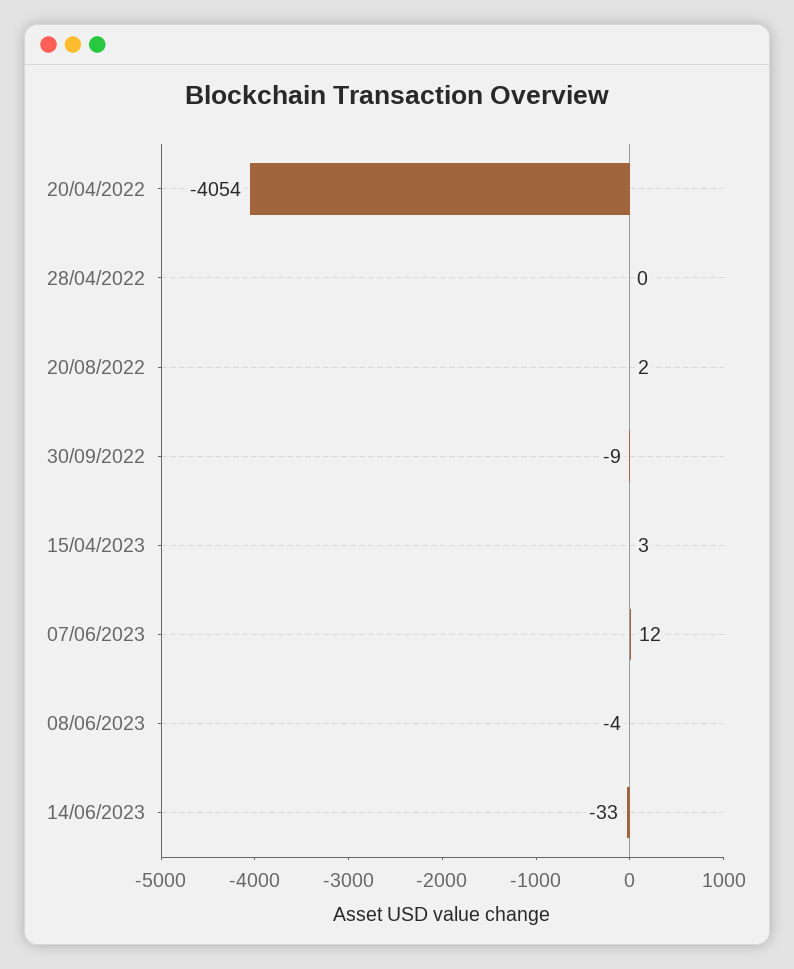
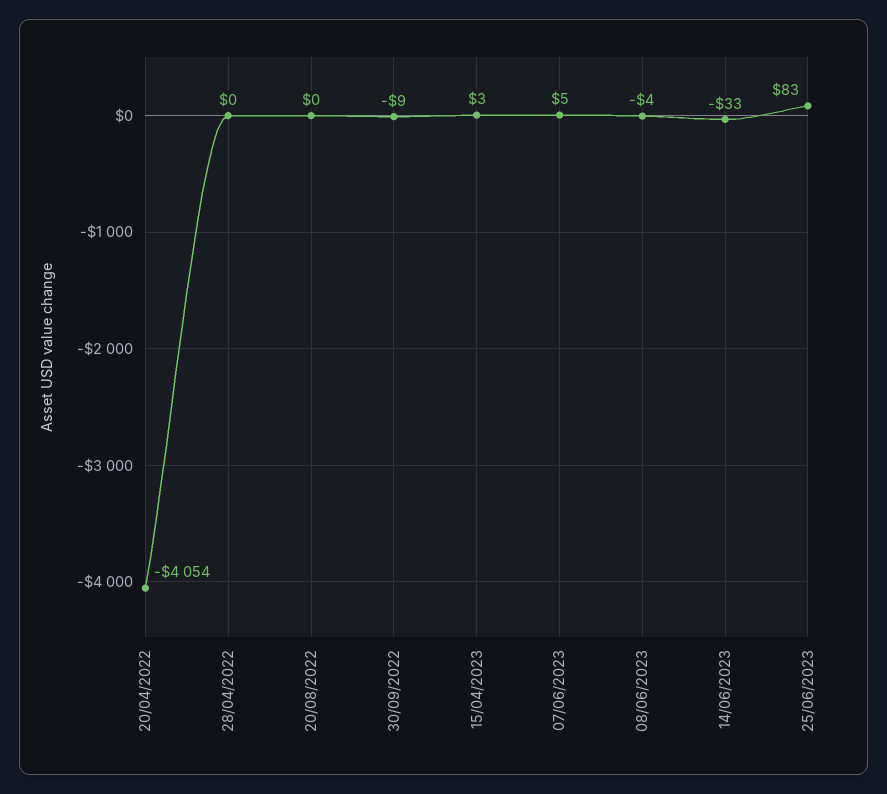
20/08/2022: 2 -> 0
07/06/2023: 12 -> 5
25/06/2023: none -> 83

